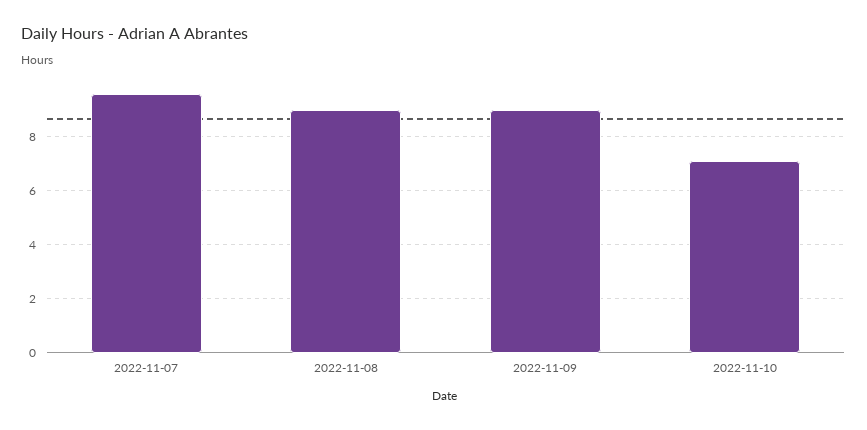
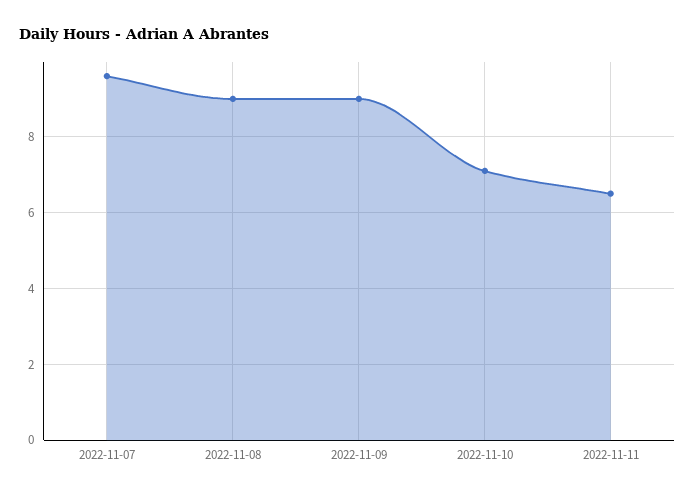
2022-11-11: none -> 6.5

